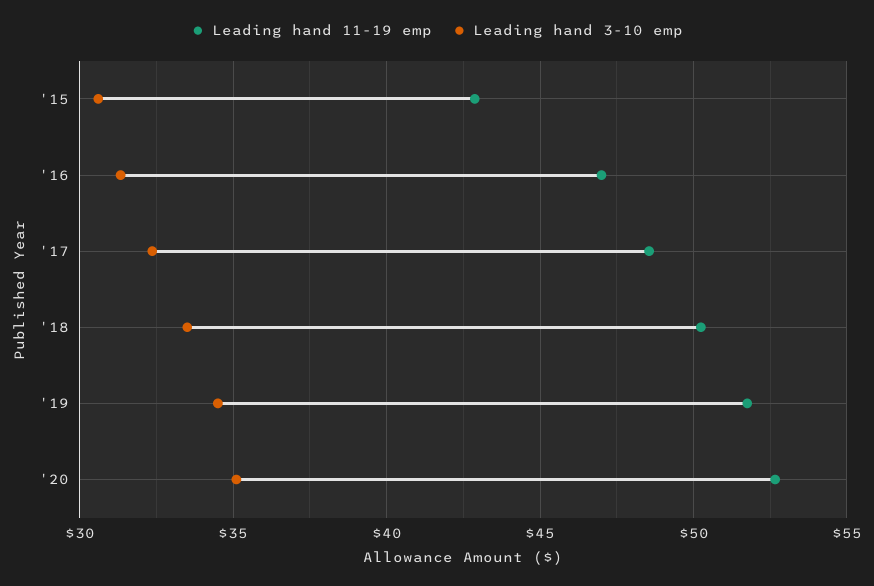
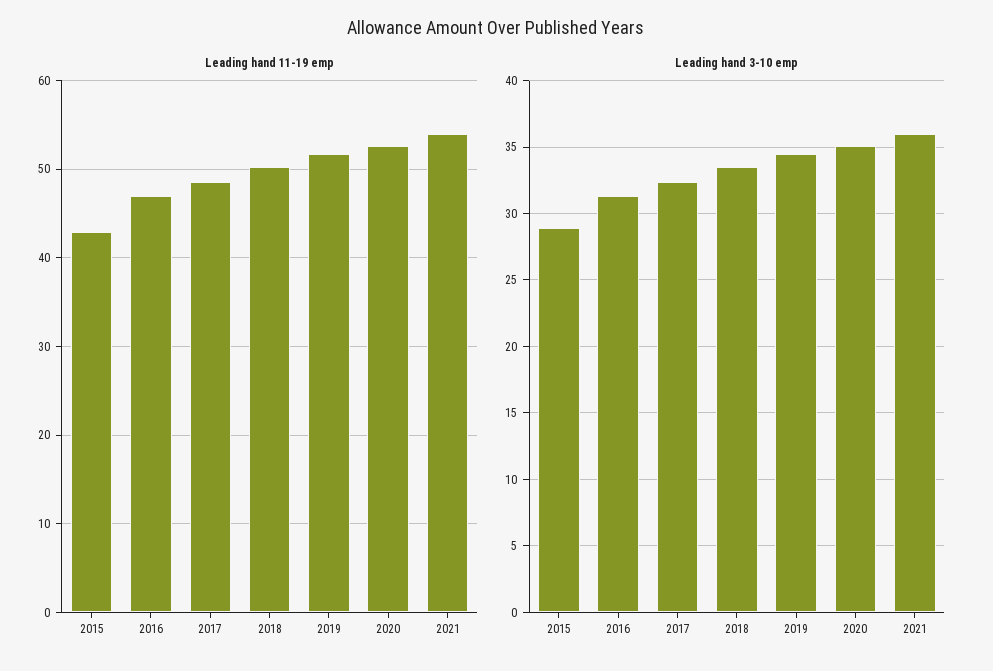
Leading hand 3-10 emp, '15: 30.5 -> 29
Leading hand 11-19 emp, 2021: none -> 54
Leading hand 3-10 emp, 2021: none -> 36

